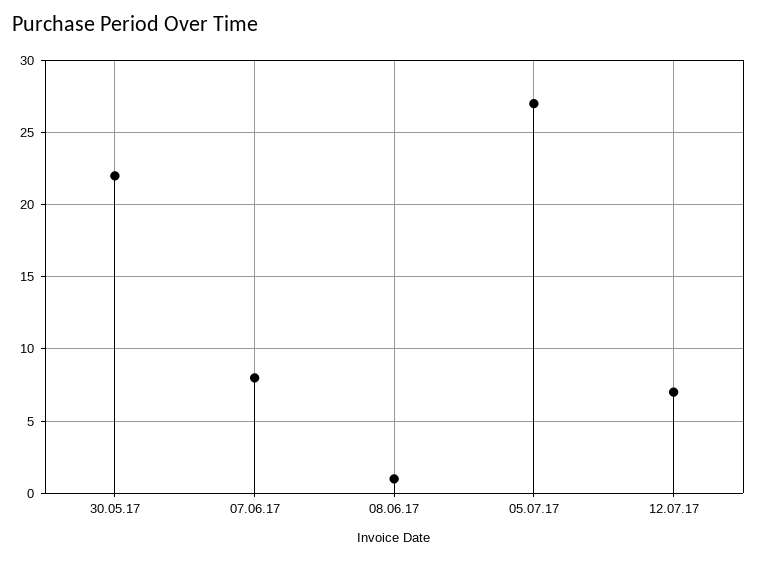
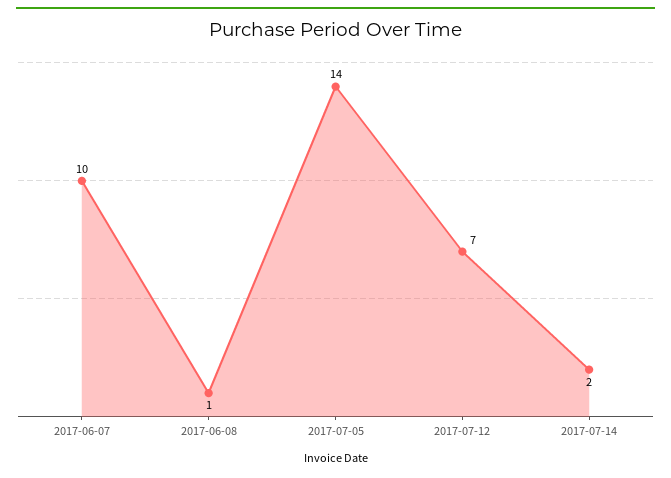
30.05.17: 22 -> none
07.06.17: 8 -> 10
05.07.17: 27 -> 14
2017-07-14: none -> 2

